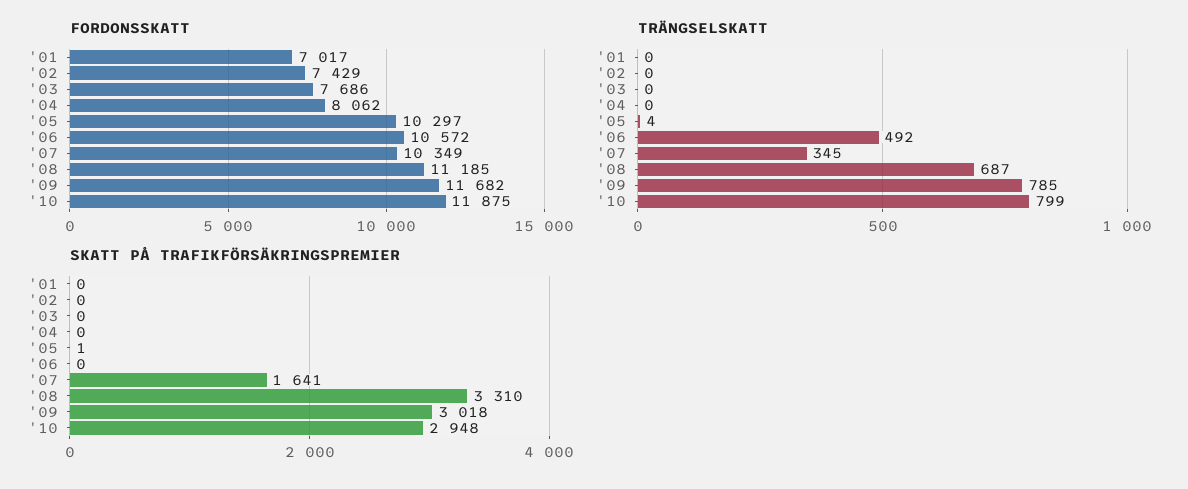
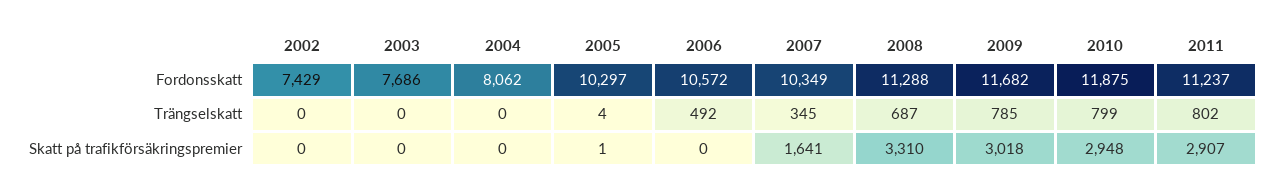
FORDONSSKATT, '01: 7017 -> none
FORDONSSKATT, '08: 11185 -> 11288
TRÄNGSELSKATT, '01: 0 -> none
SKATT PÅ TRAFIKFÖRSÄKRINGSPREMIER, '01: 0 -> none
FORDONSSKATT, 2011: none -> 11237
TRÄNGSELSKATT, 2011: none -> 802
SKATT PÅ TRAFIKFÖRSÄKRINGSPREMIER, 2011: none -> 2907

